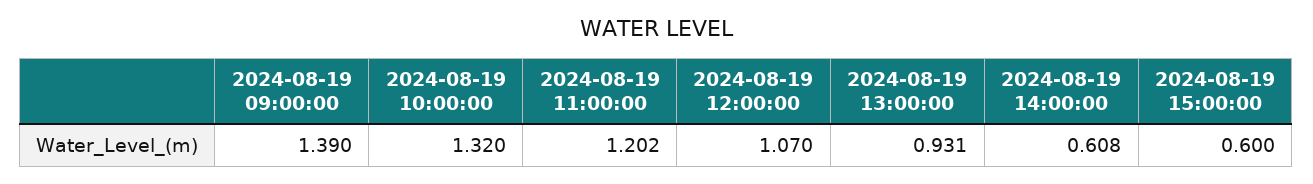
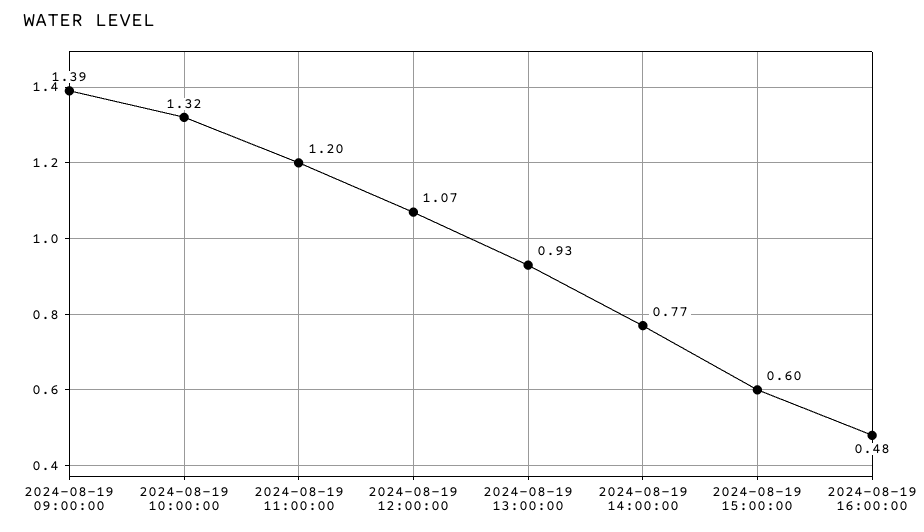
2024-08-19 14:00:00: 0.608 -> 0.77
2024-08-19 16:00:00: none -> 0.48

